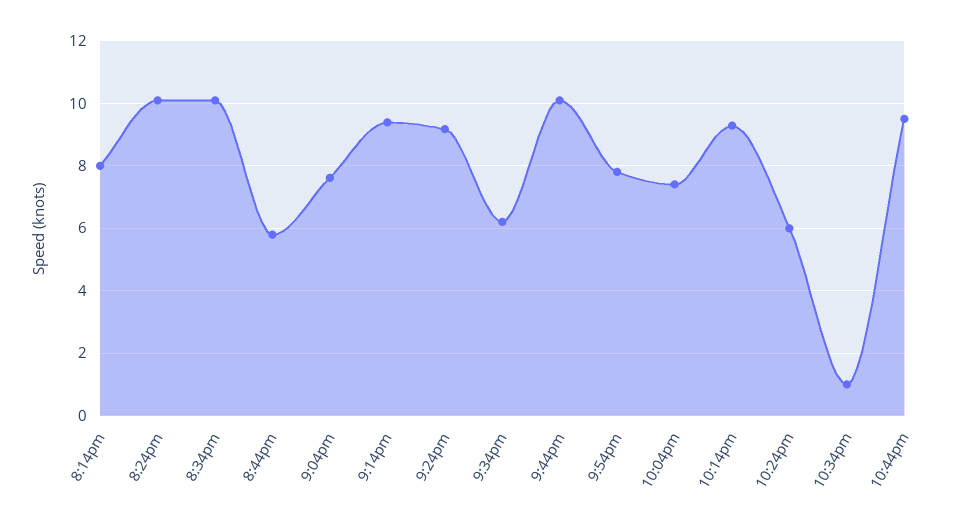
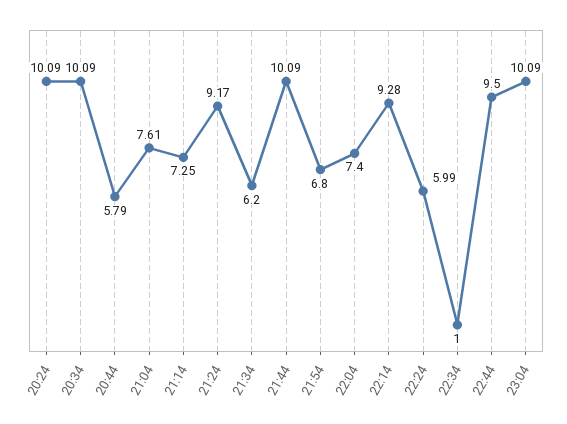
8:14pm: 8 -> none
9:14pm: 9.4 -> 7.25
9:54pm: 7.8 -> 6.8
23:04: none -> 10.09

